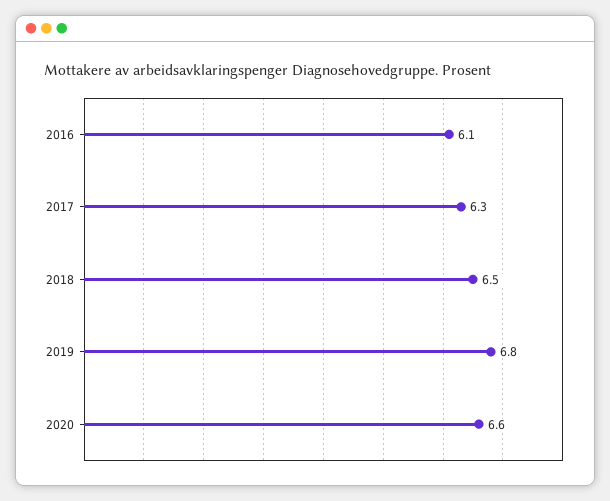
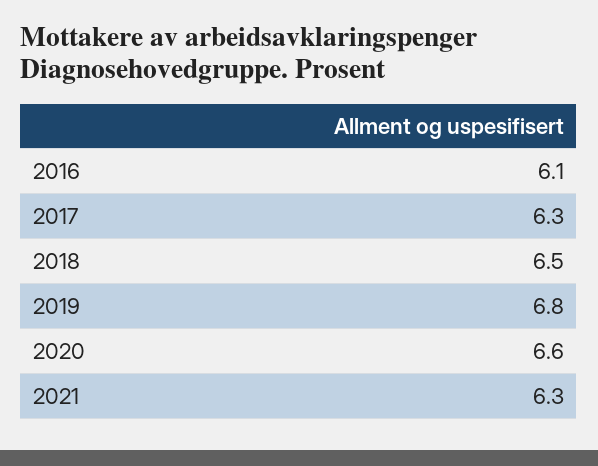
2021: none -> 6.3

